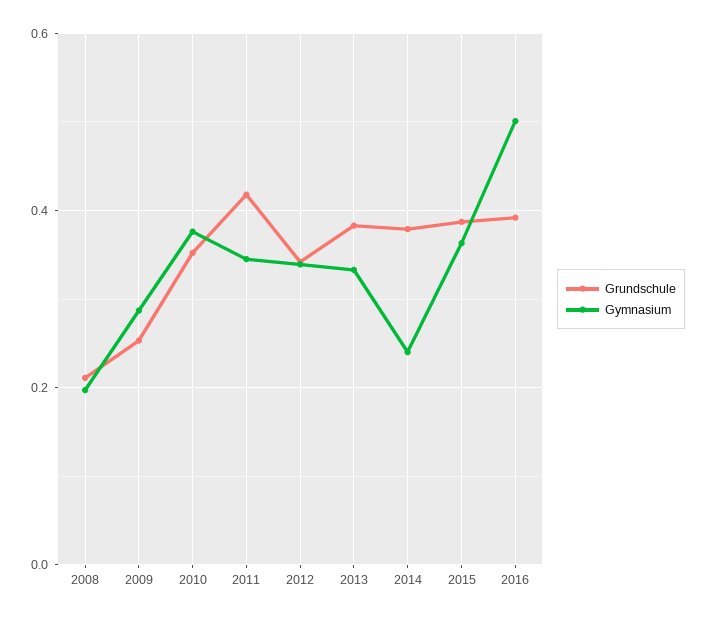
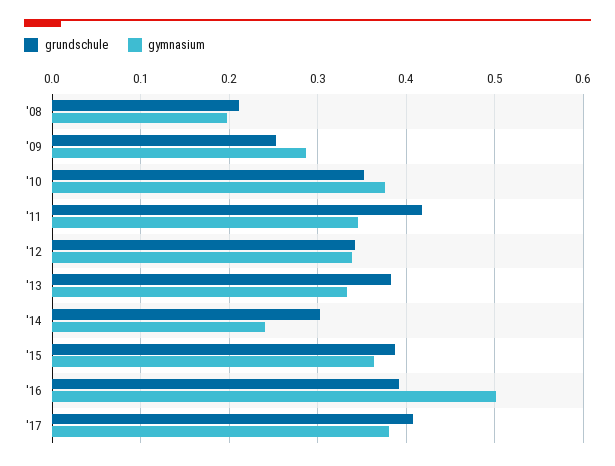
Grundschule, 2014: 0.38 -> 0.3
Grundschule, '17: none -> 0.41
Gymnasium, '17: none -> 0.38

